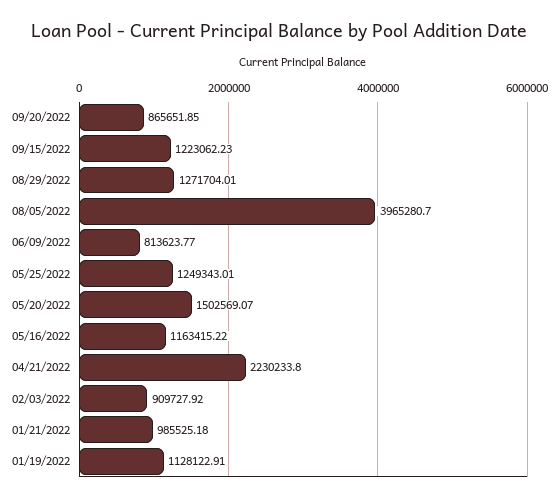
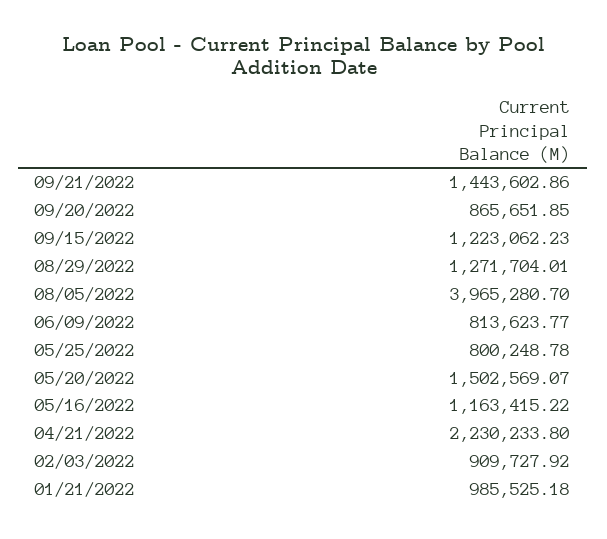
05/25/2022: 1249343.01 -> 800248.78
01/19/2022: 1128122.91 -> none
09/21/2022: none -> 1443602.86

